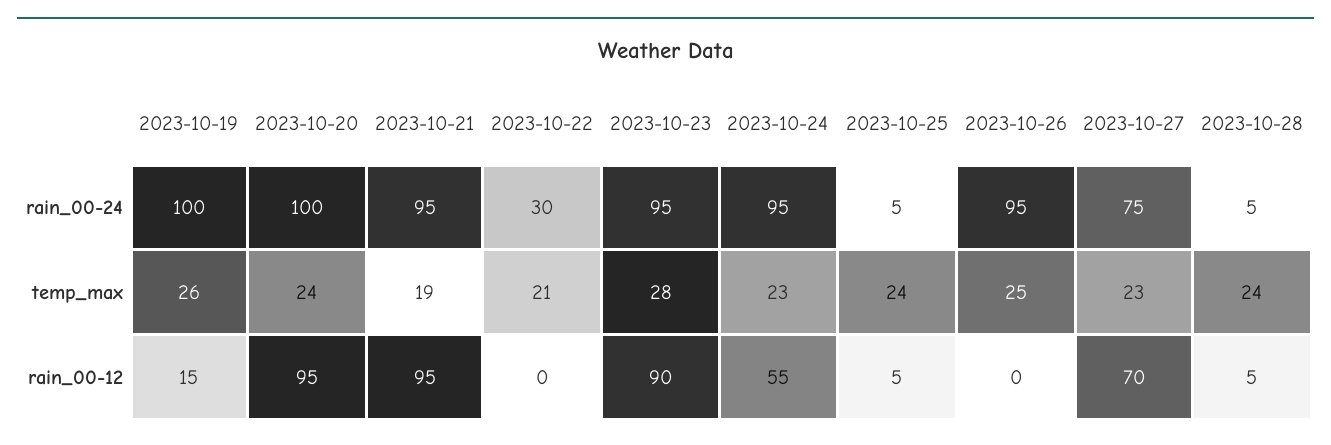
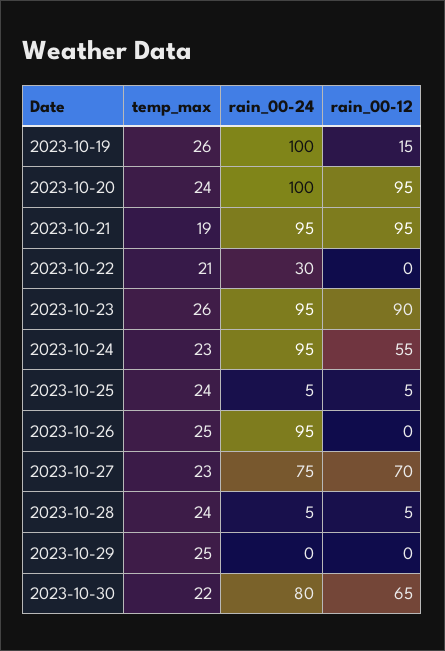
2023-10-23, temp_max: 28 -> 26
2023-10-29, temp_max: none -> 25
2023-10-29, rain_00-24: none -> 0
2023-10-29, rain_00-12: none -> 0
2023-10-30, temp_max: none -> 22
2023-10-30, rain_00-24: none -> 80
2023-10-30, rain_00-12: none -> 65

